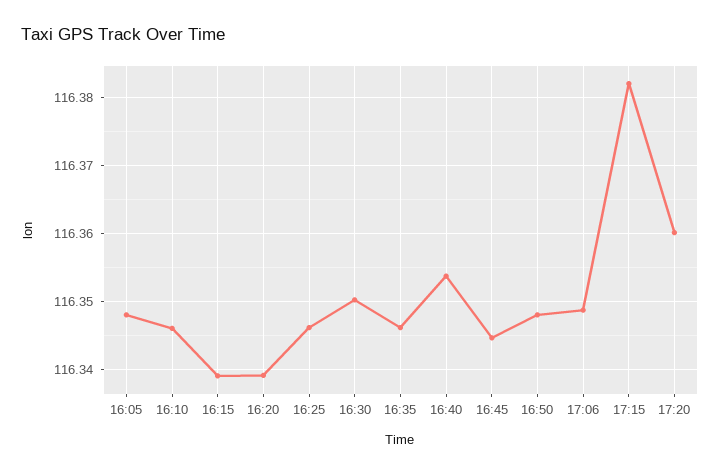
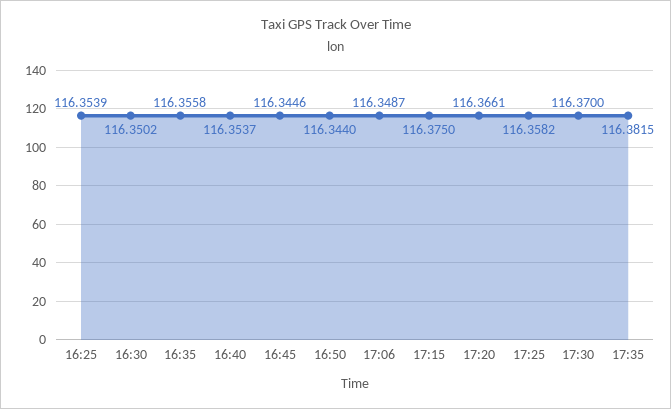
16:05: 116.348 -> none
16:10: 116.346 -> none
16:15: 116.339 -> none
16:20: 116.339 -> none
16:25: 116.346 -> 116.3539
16:35: 116.346 -> 116.3558
16:50: 116.348 -> 116.344
17:15: 116.382 -> 116.375
17:20: 116.36 -> 116.3661
17:25: none -> 116.3582
17:30: none -> 116.37
17:35: none -> 116.3815

